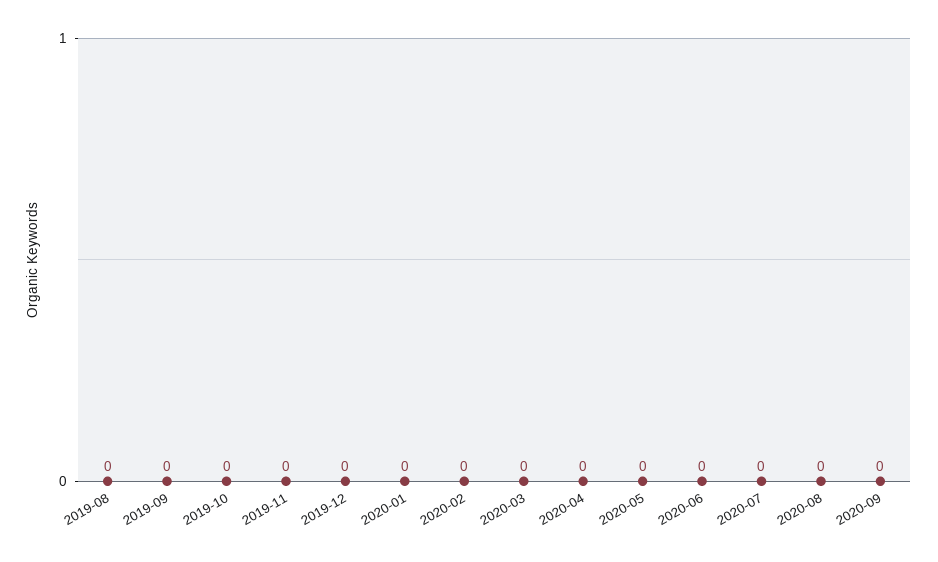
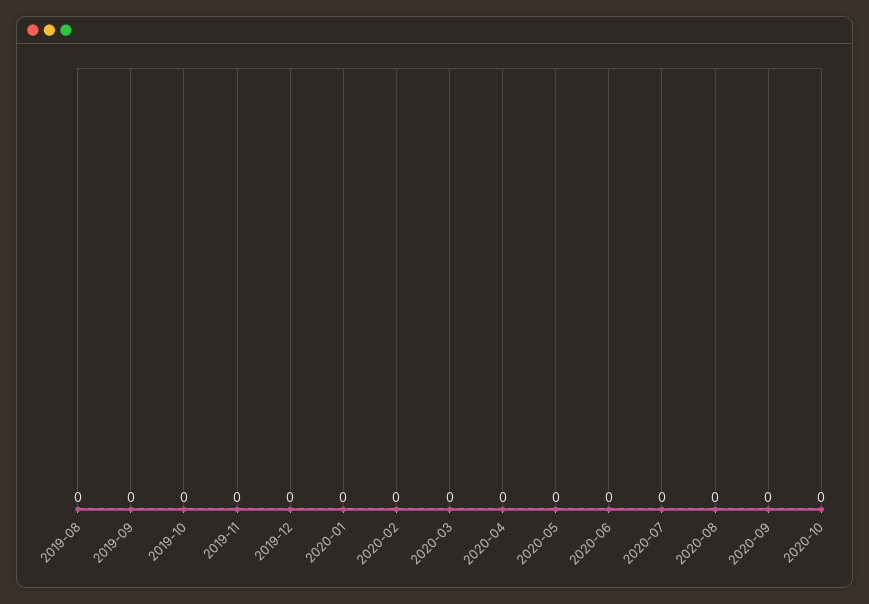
2020-10: none -> 0

